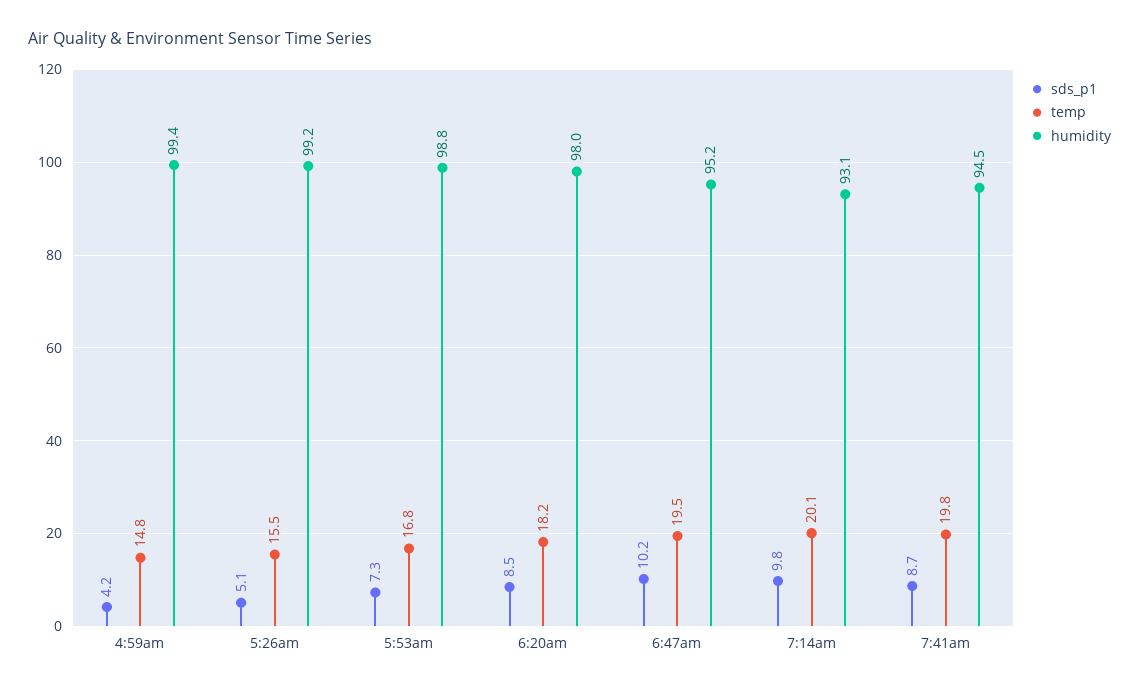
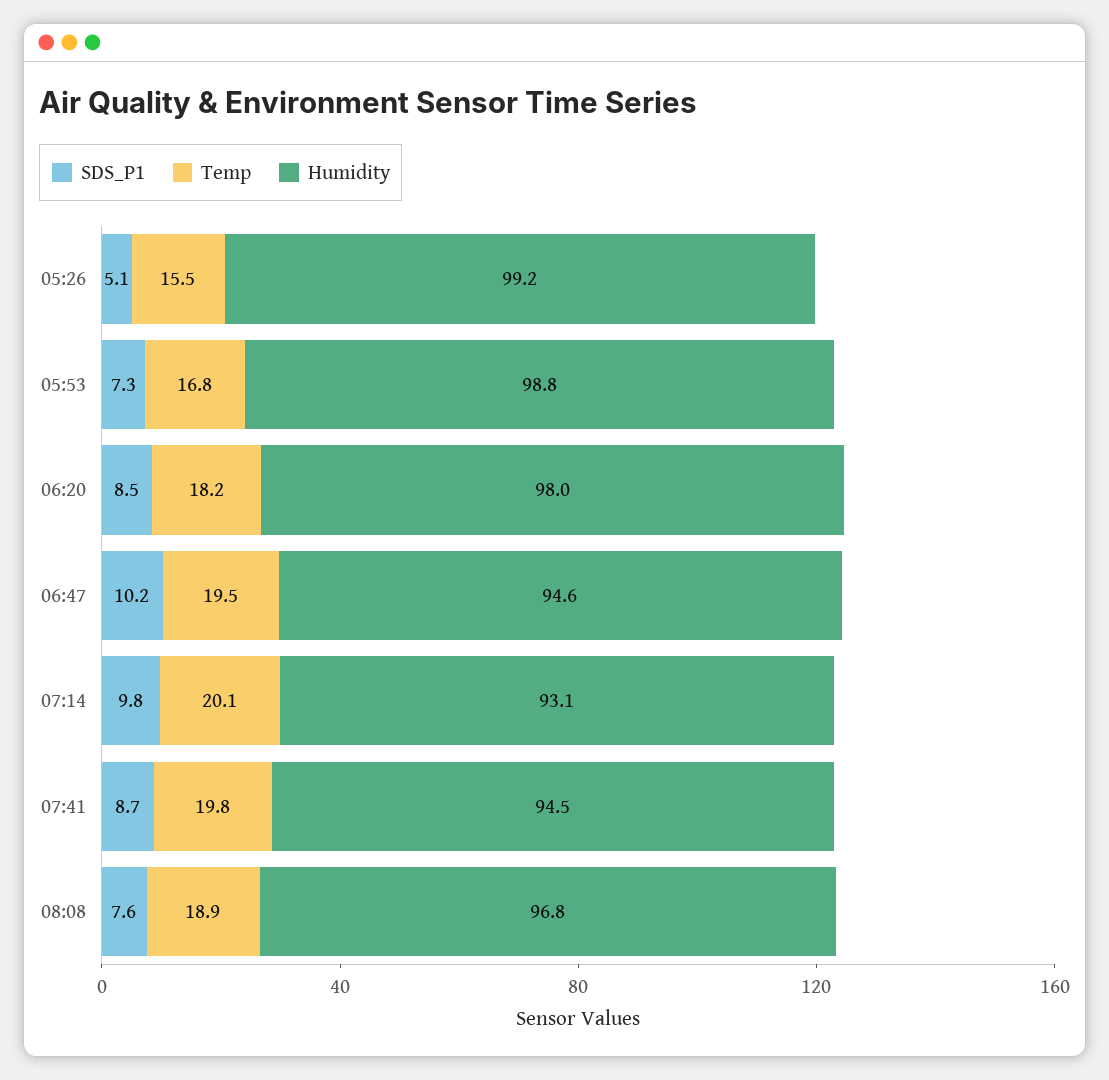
sds_p1, 4:59am: 4.2 -> none
temp, 4:59am: 14.8 -> none
humidity, 4:59am: 99.4 -> none
humidity, 6:47am: 95.2 -> 94.6
sds_p1, 08:08: none -> 7.6
temp, 08:08: none -> 18.9
humidity, 08:08: none -> 96.8

